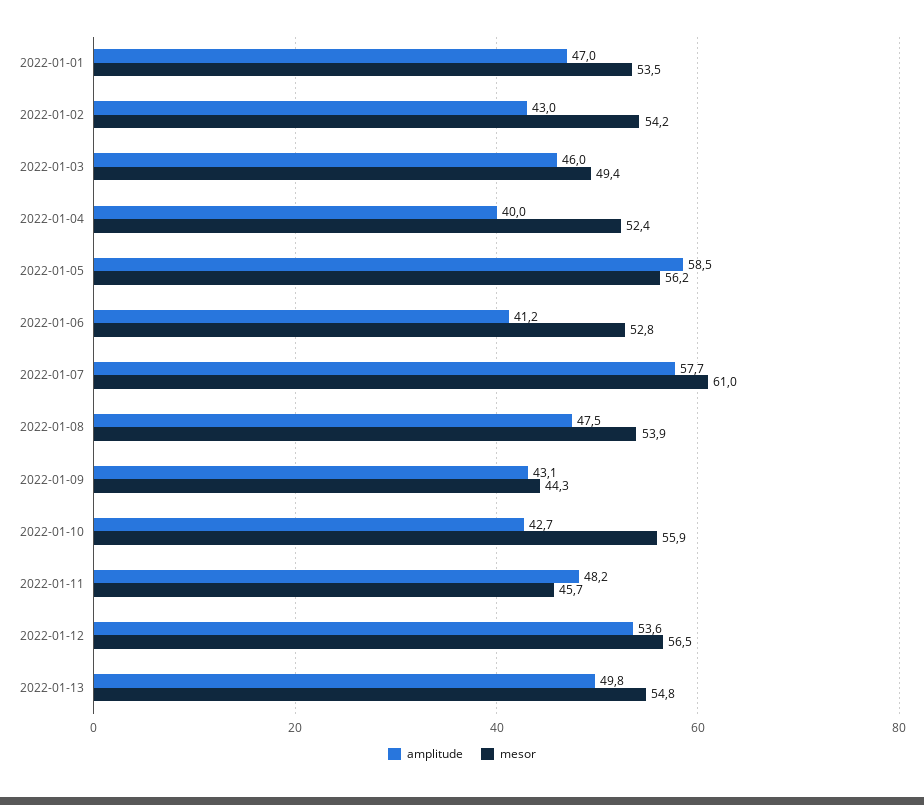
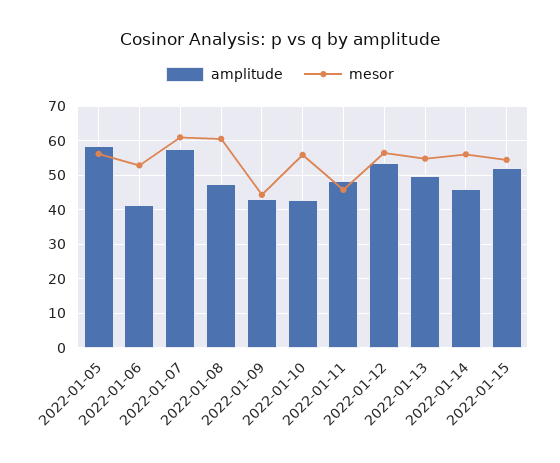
amplitude, 2022-01-01: 47 -> none
mesor, 2022-01-01: 53.5 -> none
amplitude, 2022-01-02: 43 -> none
mesor, 2022-01-02: 54.2 -> none
amplitude, 2022-01-03: 46 -> none
mesor, 2022-01-03: 49.4 -> none
amplitude, 2022-01-04: 40 -> none
mesor, 2022-01-04: 52.4 -> none
mesor, 2022-01-08: 53.9 -> 60
amplitude, 2022-01-14: none -> 46
mesor, 2022-01-14: none -> 56
amplitude, 2022-01-15: none -> 52
mesor, 2022-01-15: none -> 54

